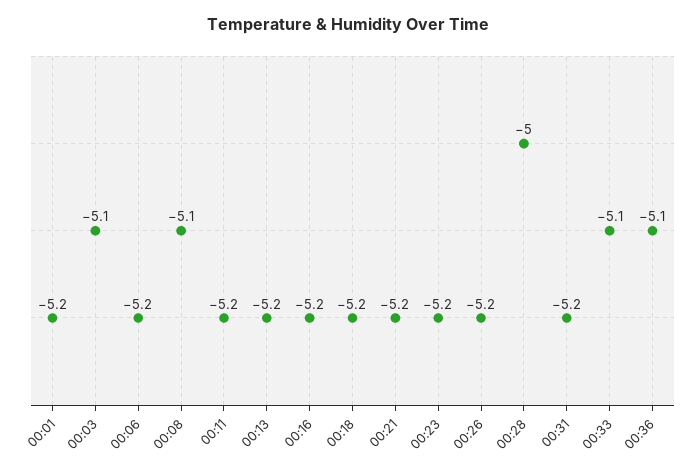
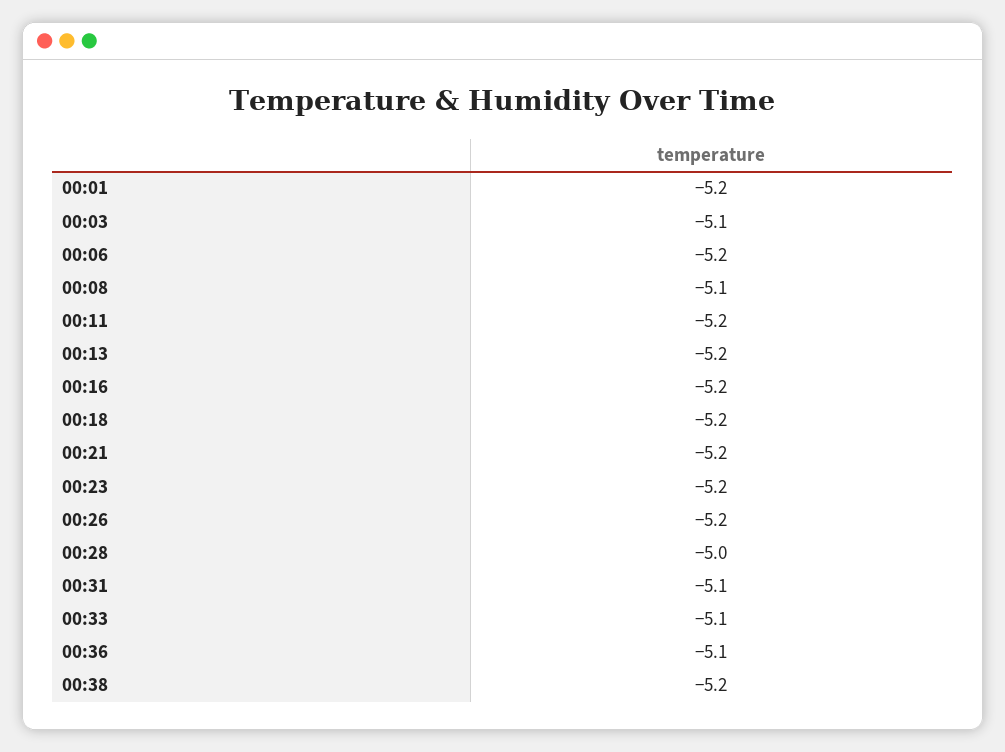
00:31: -5.2 -> -5.1
00:38: none -> -5.2

